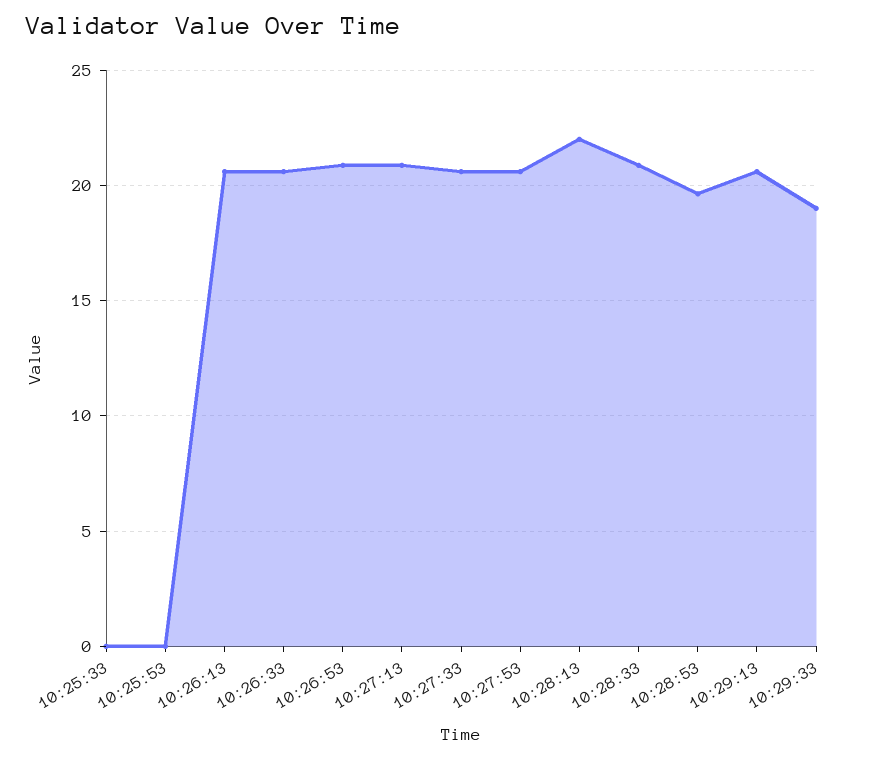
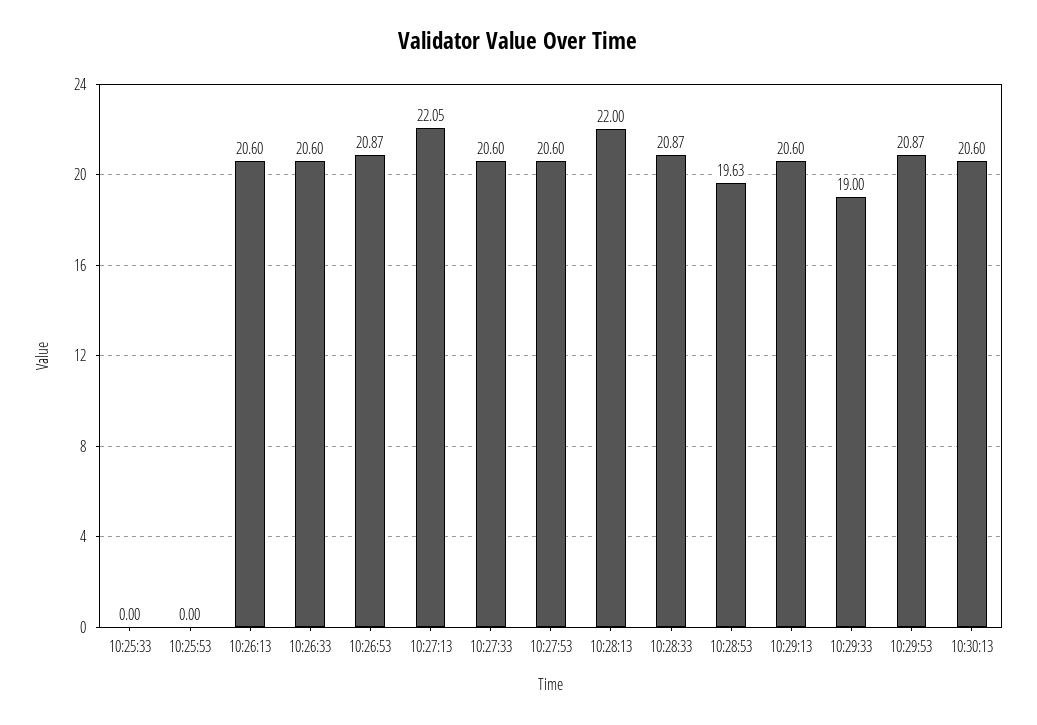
10:27:13: 21 -> 22.05
10:29:53: none -> 20.87
10:30:13: none -> 20.6

